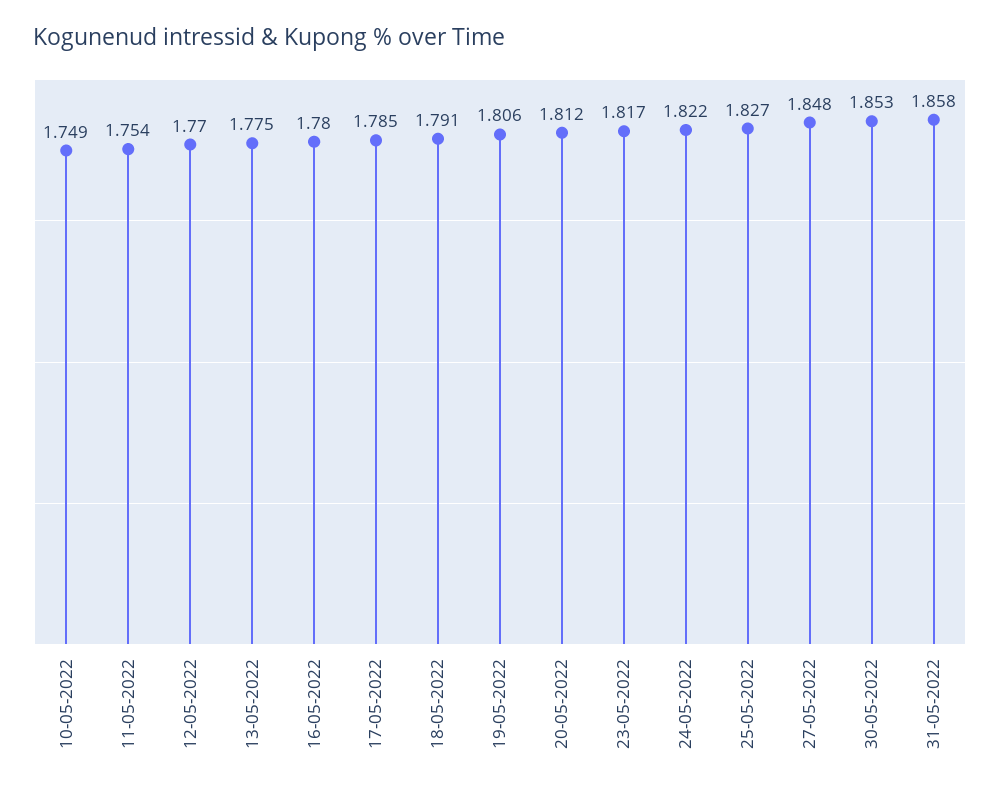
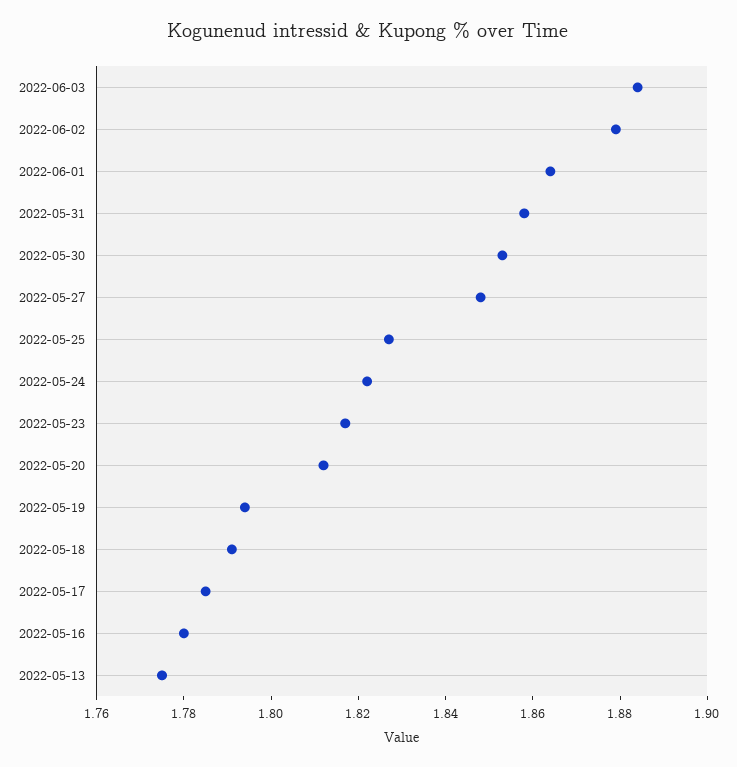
10-05-2022: 1.749 -> none
11-05-2022: 1.754 -> none
12-05-2022: 1.77 -> none
19-05-2022: 1.806 -> 1.795
2022-06-03: none -> 1.885
2022-06-02: none -> 1.88
2022-06-01: none -> 1.865

